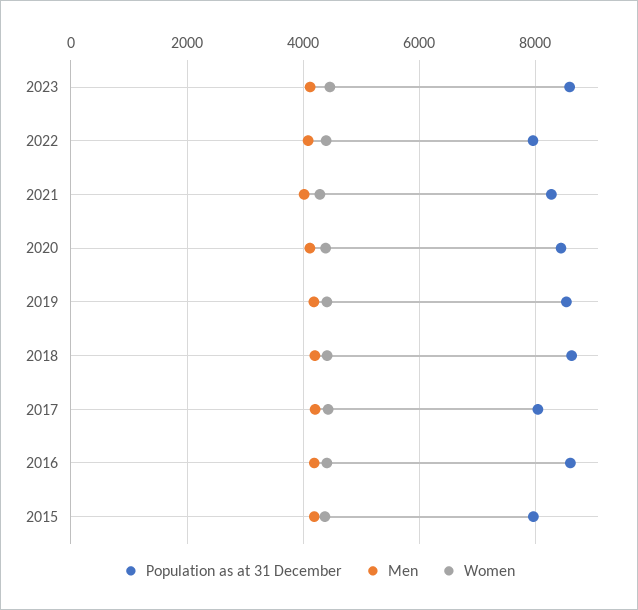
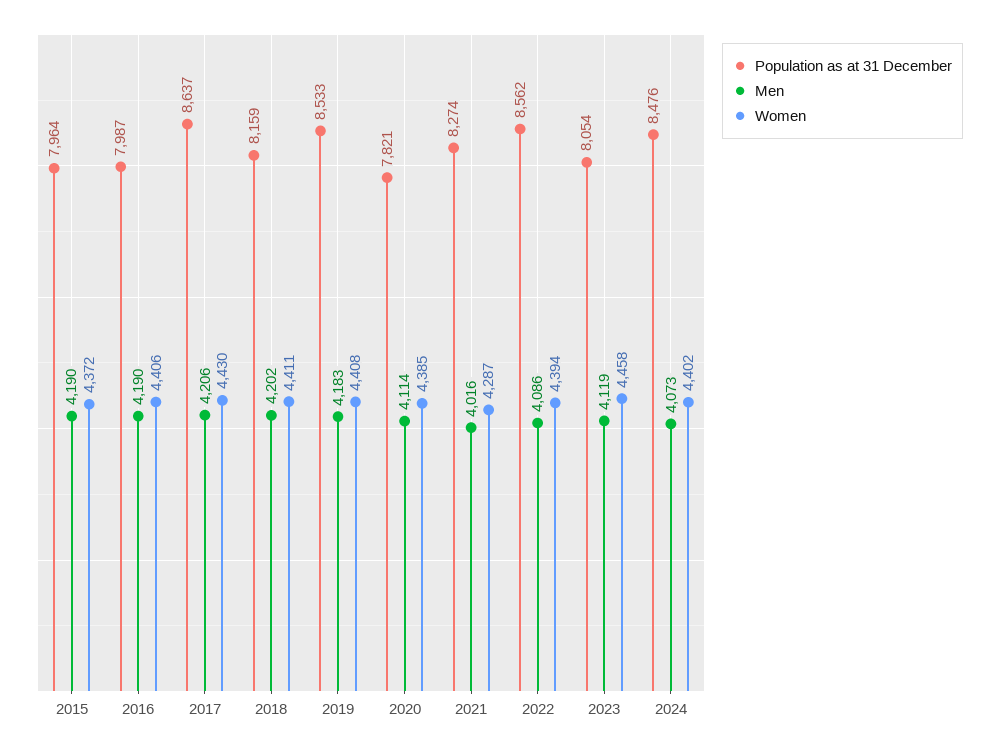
Population as at 31 December, 2023: 8600 -> 8054
Population as at 31 December, 2022: 8000 -> 8562
Population as at 31 December, 2020: 8400 -> 7821
Population as at 31 December, 2018: 8600 -> 8159
Population as at 31 December, 2017: 8000 -> 8637
Population as at 31 December, 2016: 8600 -> 7987
Population as at 31 December, 2024: none -> 8476
Men, 2024: none -> 4073
Women, 2024: none -> 4402

